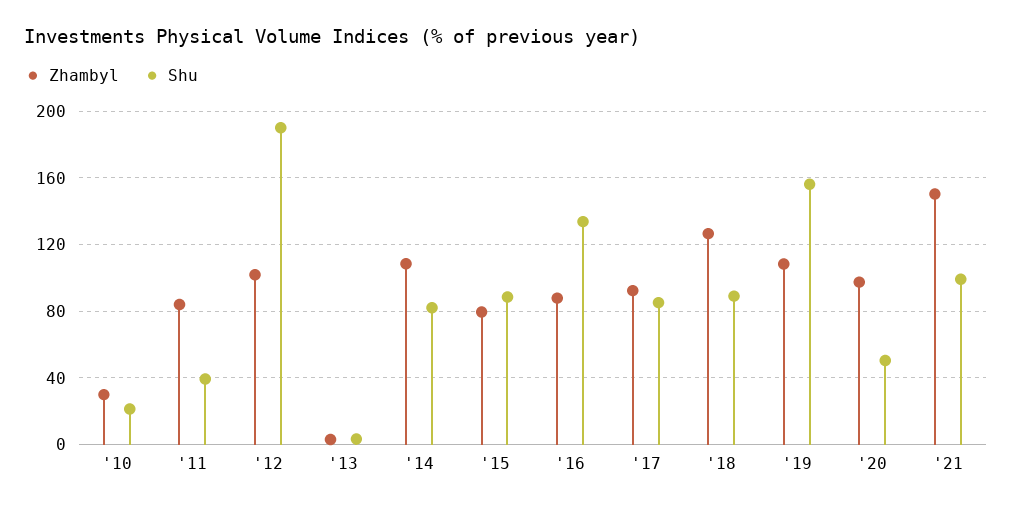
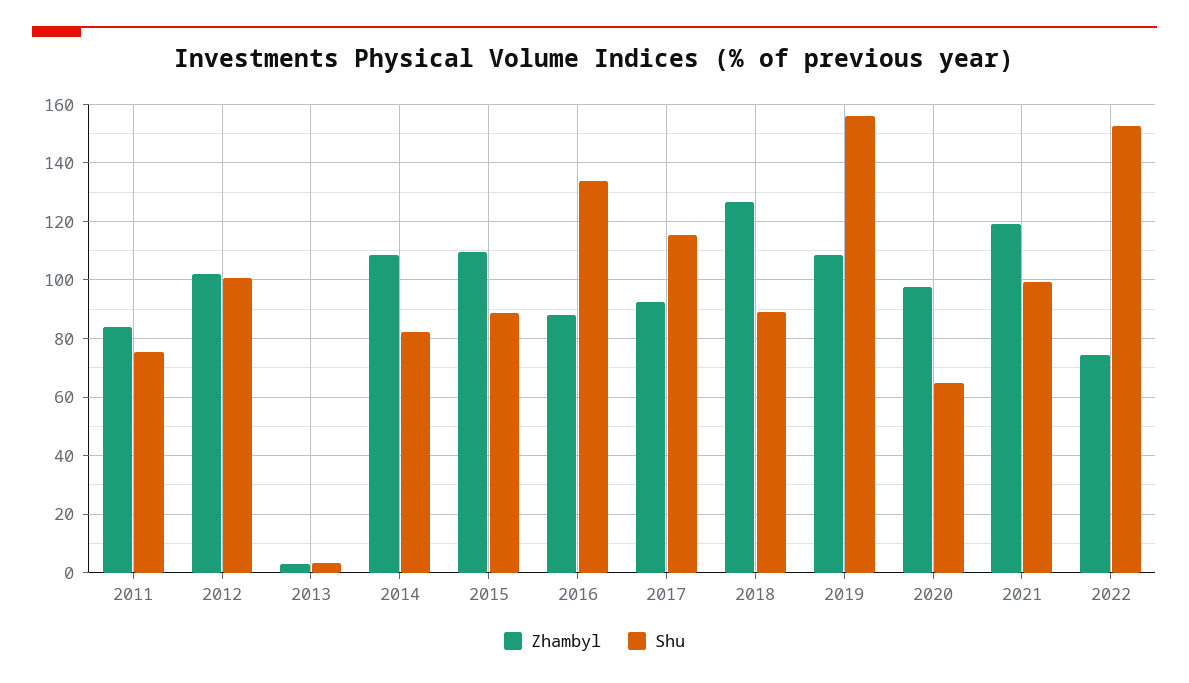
Zhambyl, '10: 30 -> none
Shu, '10: 20 -> none
Shu, '11: 40 -> 75
Shu, '12: 190 -> 100
Zhambyl, '15: 80 -> 110
Shu, '17: 85 -> 115
Shu, '20: 50 -> 65
Zhambyl, '21: 150 -> 120
Zhambyl, 2022: none -> 75
Shu, 2022: none -> 152.5

